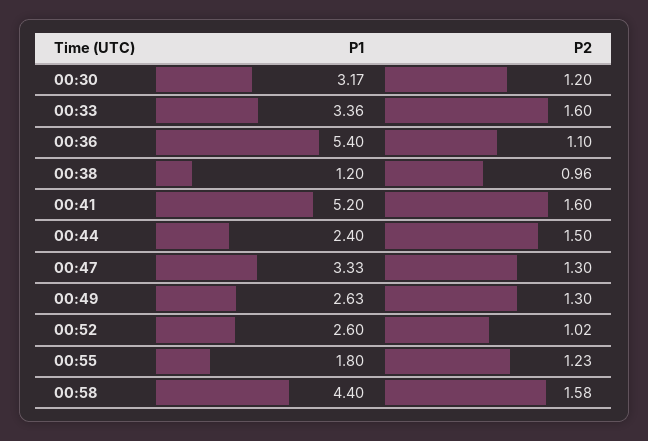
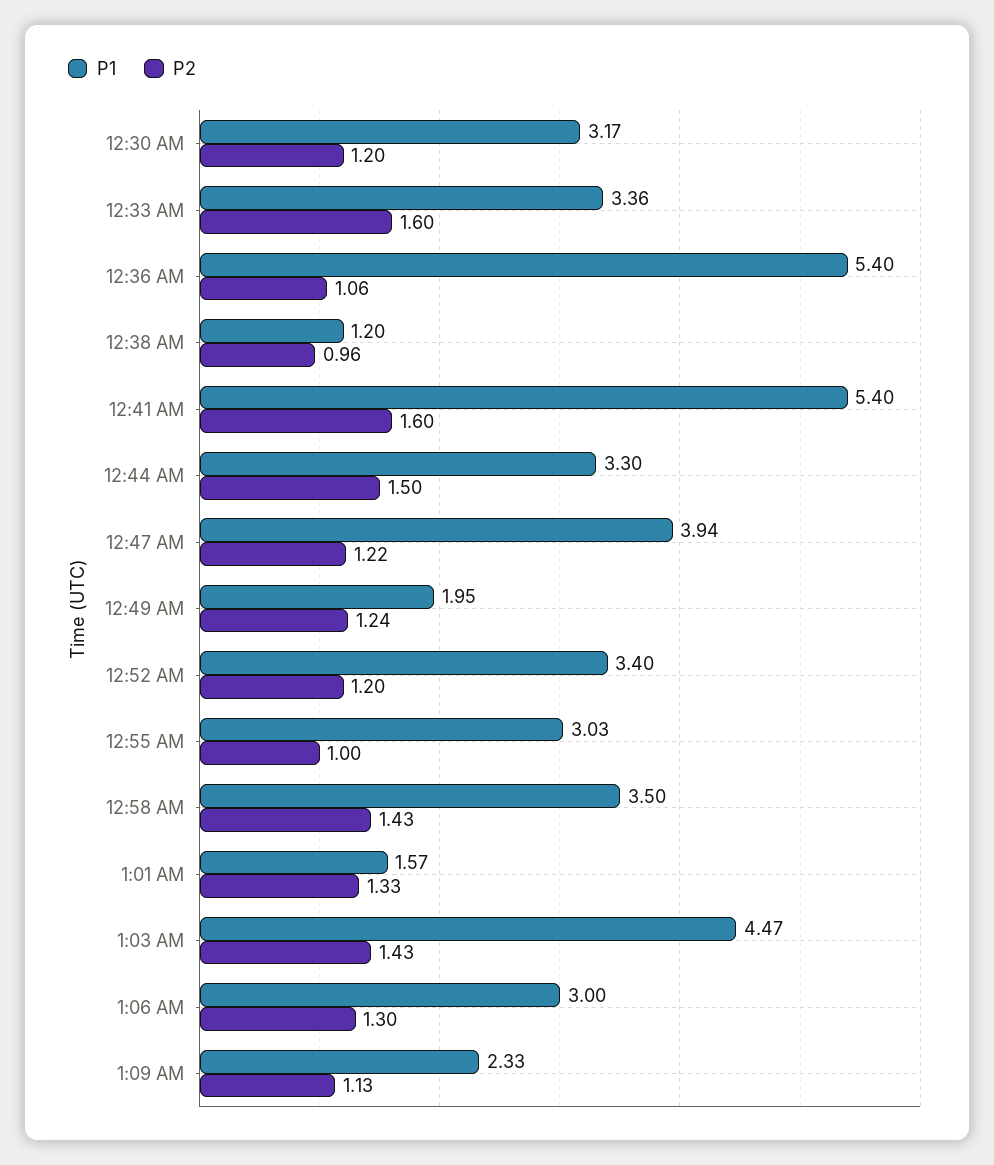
P2, 00:36: 1.1 -> 1.06
P1, 00:41: 5.2 -> 5.4
P1, 00:44: 2.4 -> 3.3
P1, 00:47: 3.33 -> 3.94
P2, 00:47: 1.3 -> 1.22
P1, 00:49: 2.63 -> 1.95
P2, 00:49: 1.3 -> 1.24
P1, 00:52: 2.6 -> 3.4
P2, 00:52: 1.02 -> 1.2
P1, 00:55: 1.8 -> 3.03
P2, 00:55: 1.23 -> 1
P1, 00:58: 4.4 -> 3.5
P2, 00:58: 1.58 -> 1.43
P1, 1:01 AM: none -> 1.57
P2, 1:01 AM: none -> 1.33
P1, 1:03 AM: none -> 4.47
P2, 1:03 AM: none -> 1.43
P1, 1:06 AM: none -> 3
P2, 1:06 AM: none -> 1.3
P1, 1:09 AM: none -> 2.33
P2, 1:09 AM: none -> 1.13

